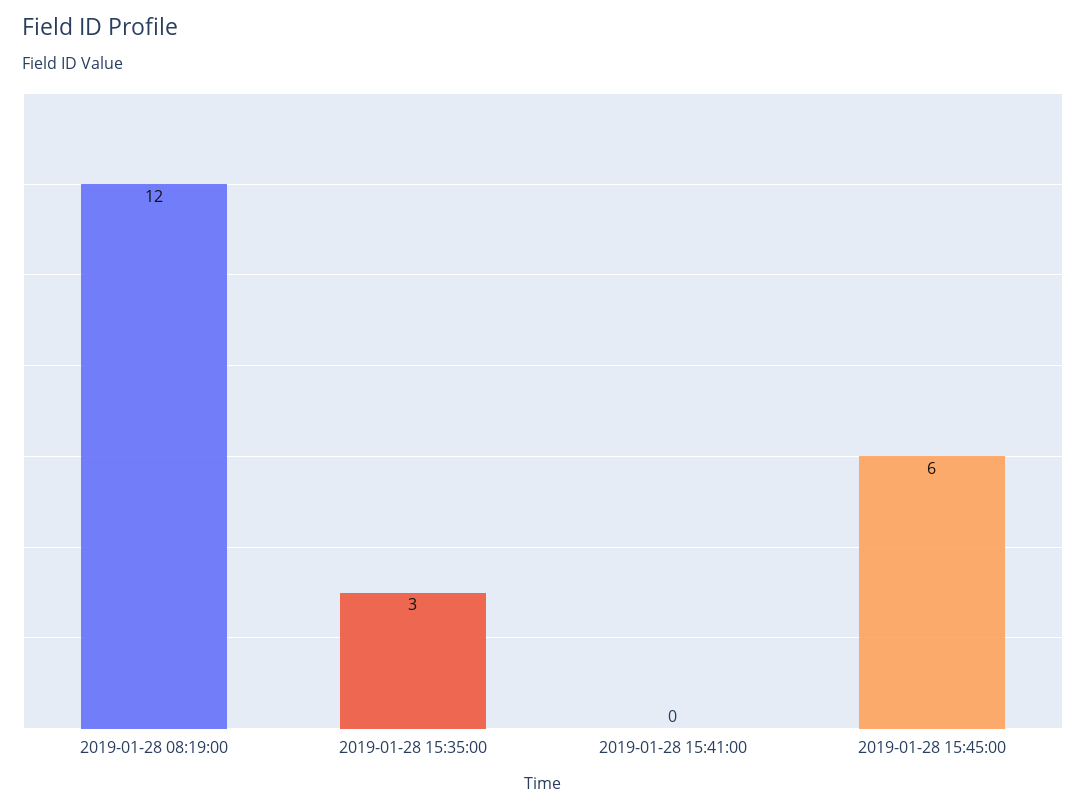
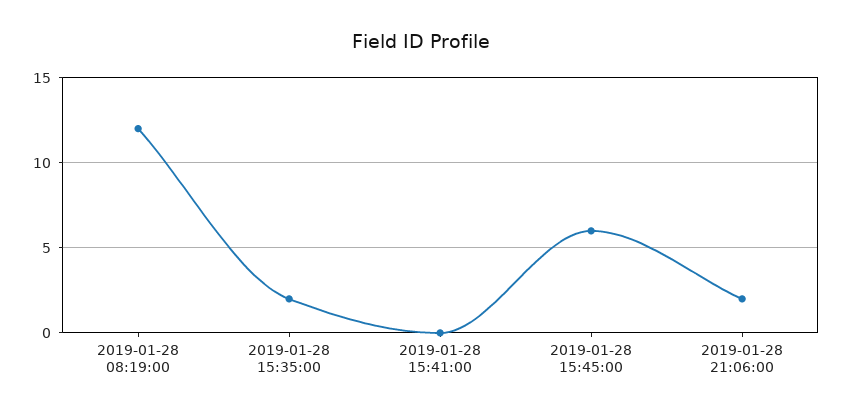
2019-01-28 15:35:00: 3 -> 2
2019-01-28 21:06:00: none -> 2

